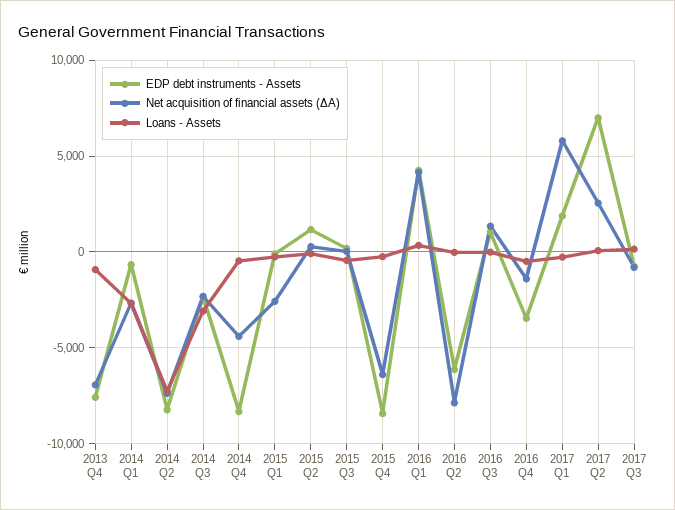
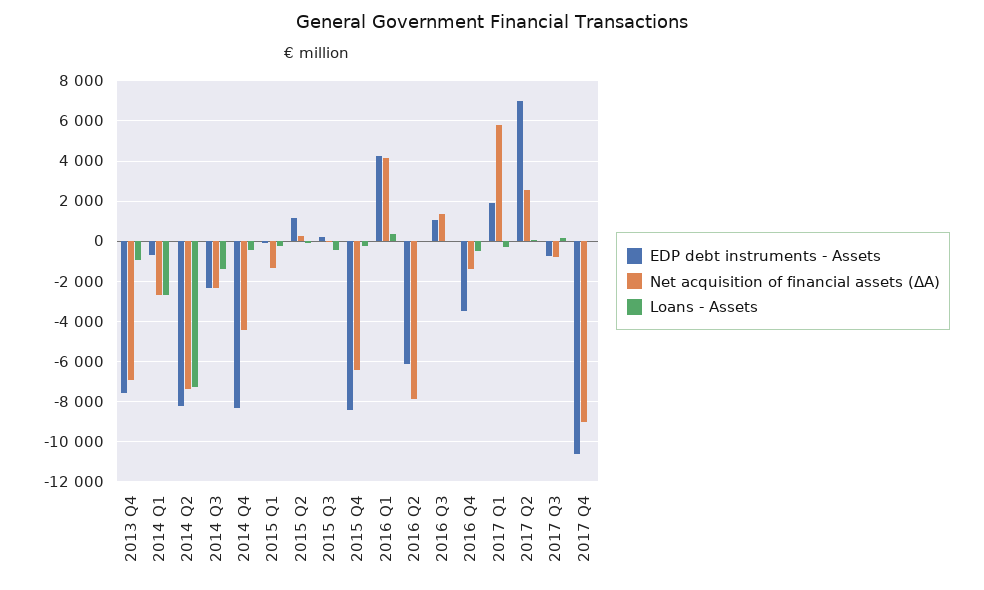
Loans - Assets, 2014 Q3: -3000 -> -1500
Net acquisition of financial assets (ΔA), 2015 Q1: -2500 -> -1500
EDP debt instruments - Assets, 2017 Q4: none -> -10500
Net acquisition of financial assets (ΔA), 2017 Q4: none -> -9000
Loans - Assets, 2017 Q4: none -> 0

